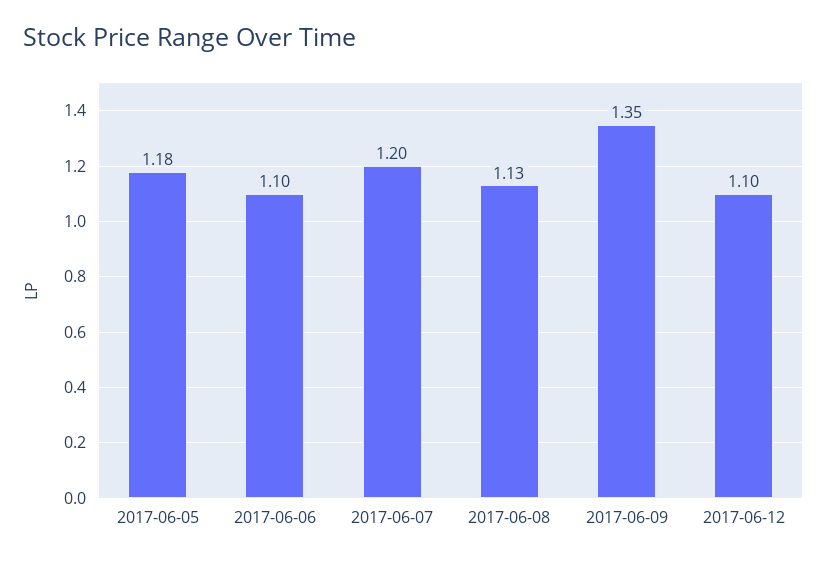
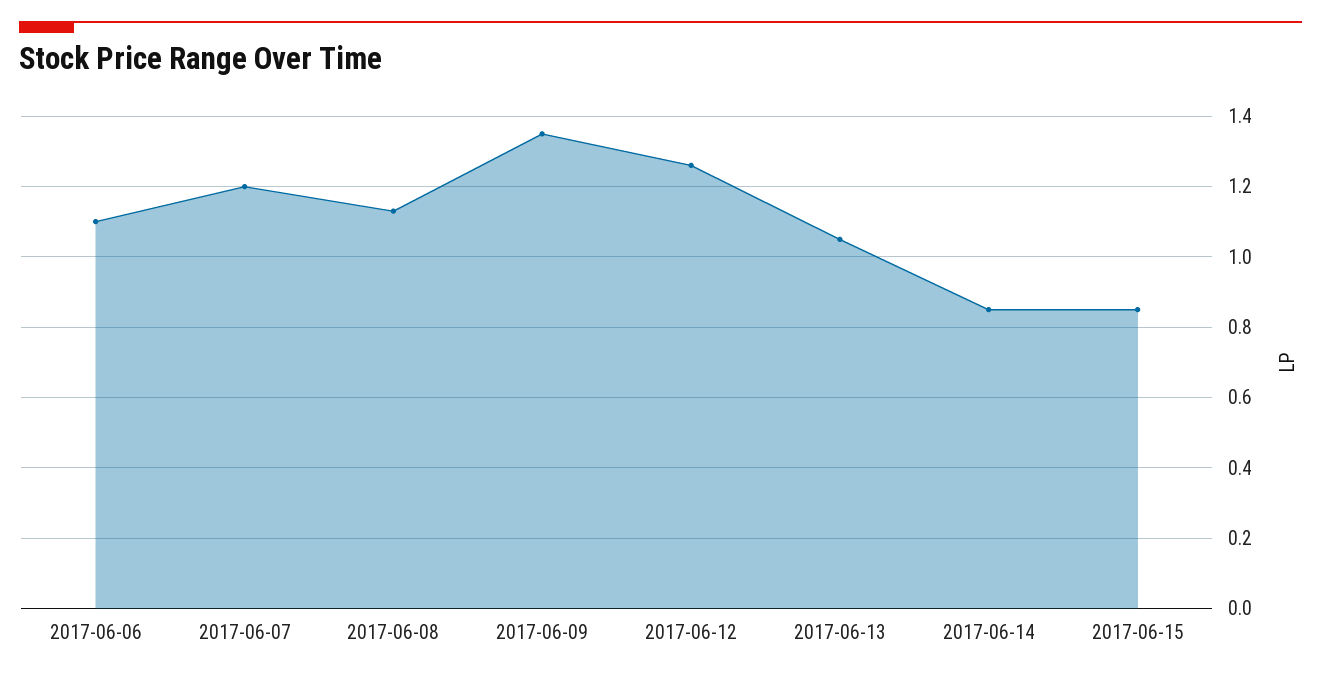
2017-06-05: 1.18 -> none
2017-06-12: 1.1 -> 1.25
2017-06-13: none -> 1.05
2017-06-14: none -> 0.85
2017-06-15: none -> 0.85

